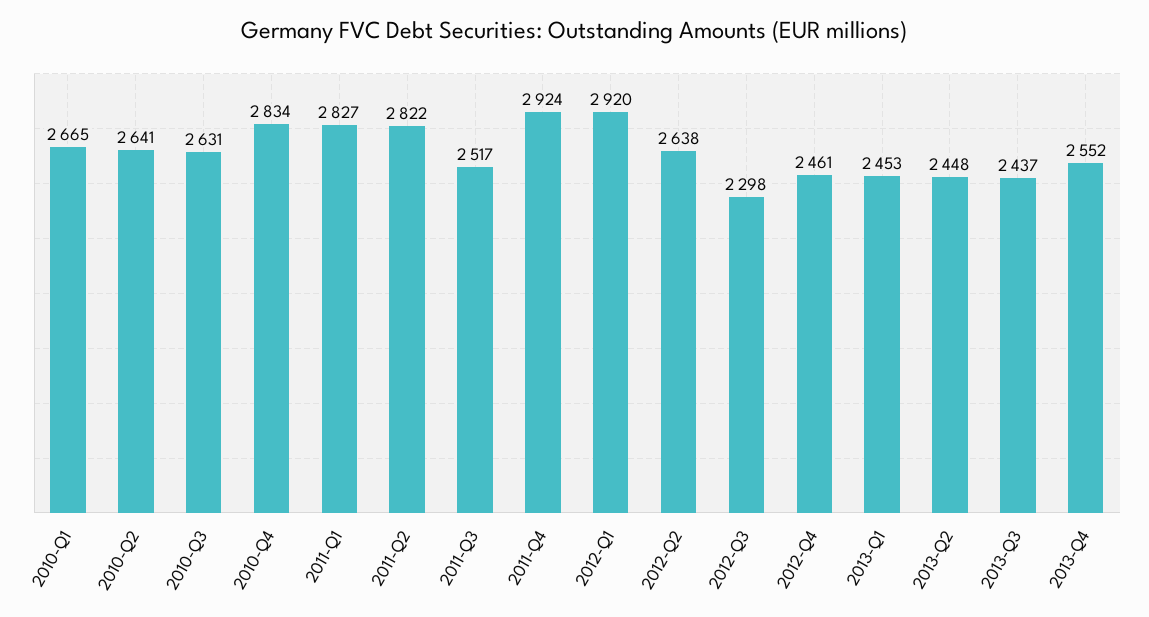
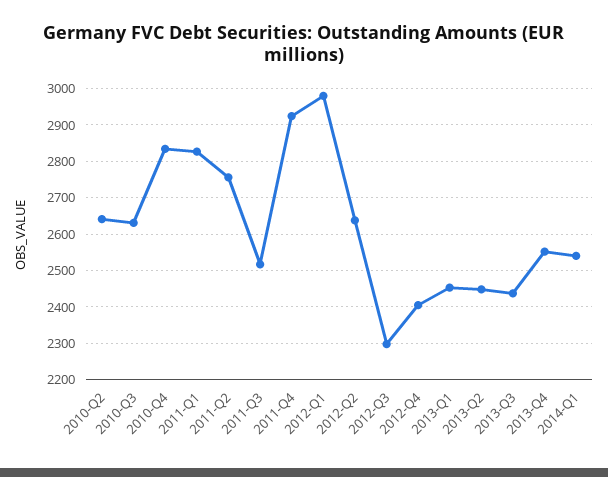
2010-Q1: 2665 -> none
2011-Q2: 2822 -> 2760
2012-Q1: 2920 -> 2980
2012-Q4: 2461 -> 2400
2014-Q1: none -> 2540

